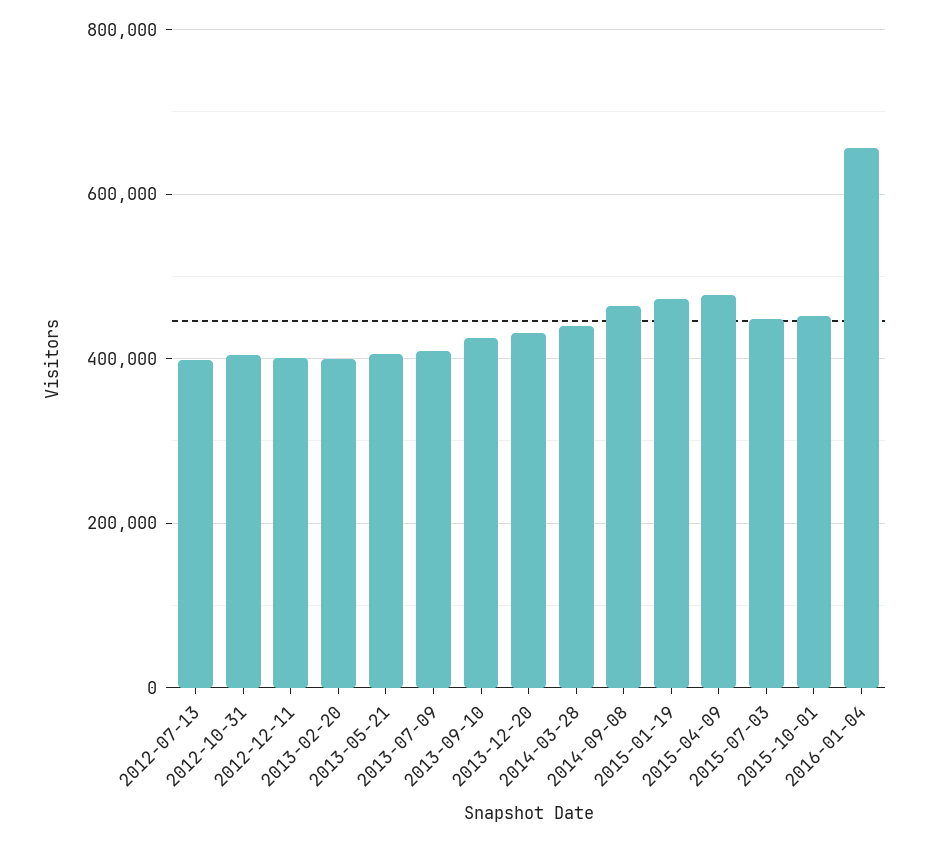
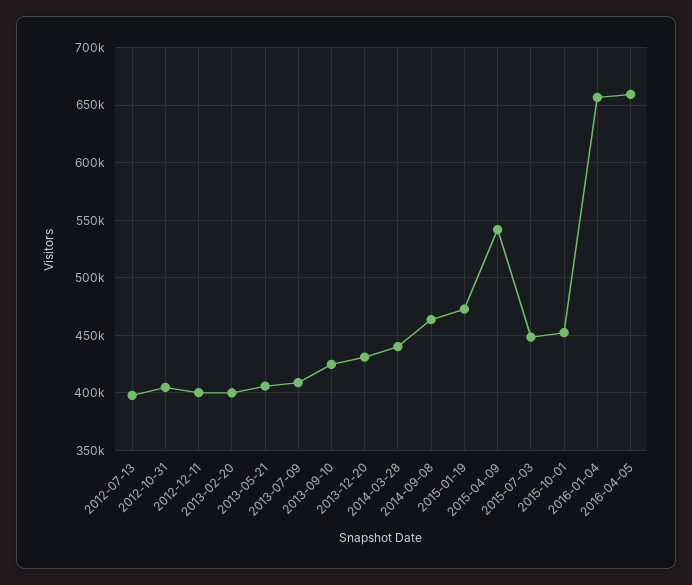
2015-04-09: 480000 -> 540000
2016-04-05: none -> 660000

